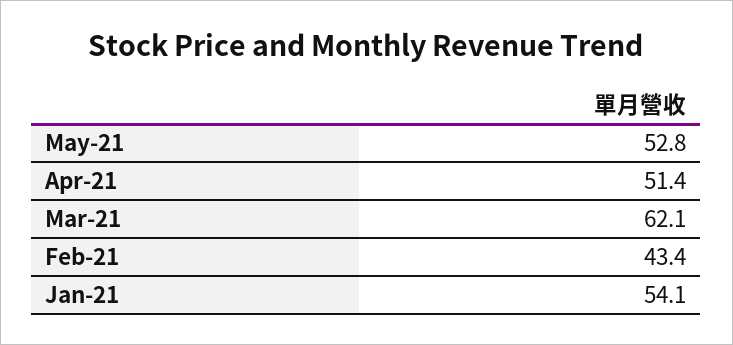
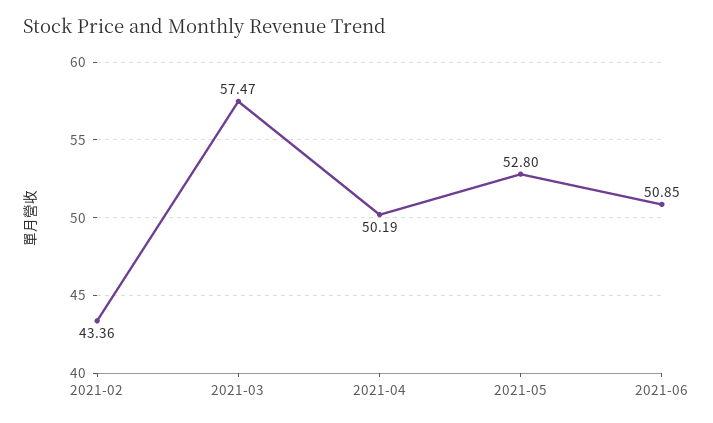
Apr-21: 51.4 -> 50.19
Mar-21: 62.1 -> 57.47
Jan-21: 54.1 -> none
2021-06: none -> 50.85

